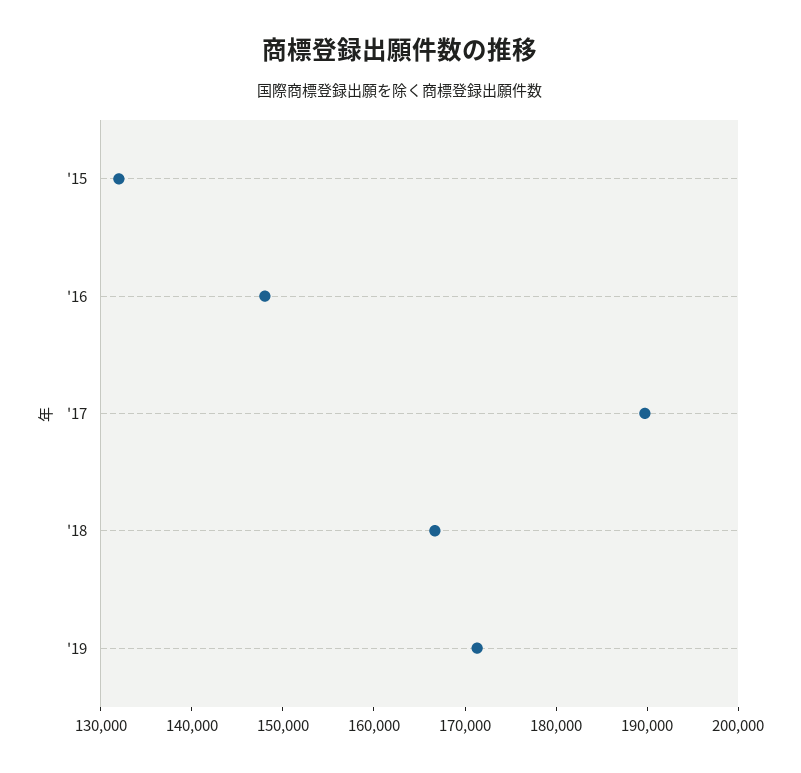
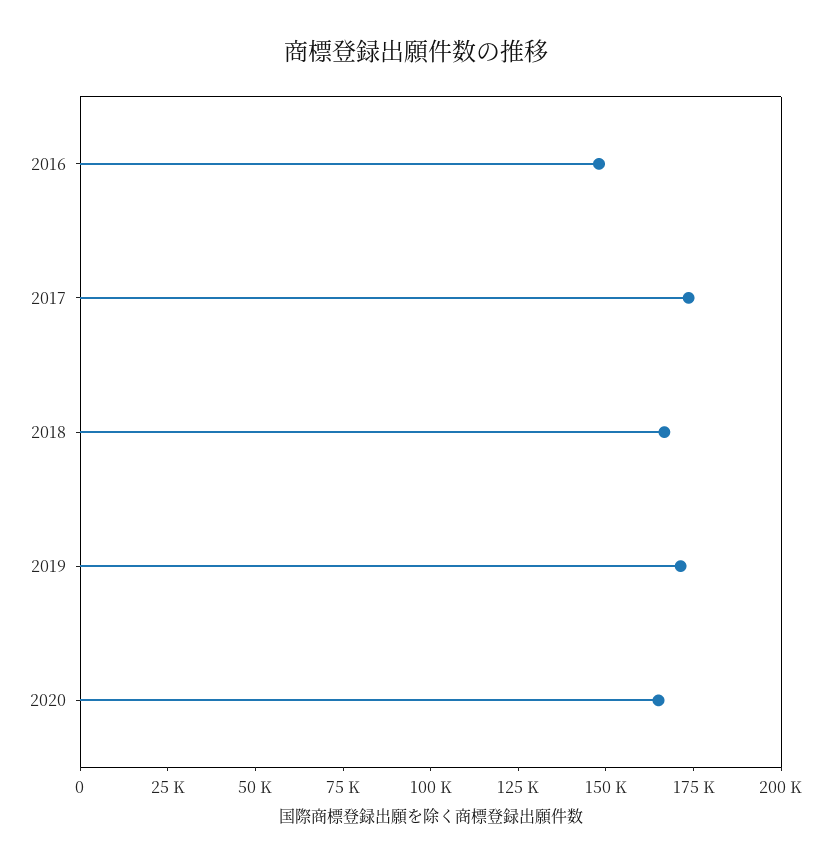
'15: 132000 -> none
'17: 190000 -> 175000
2020: none -> 165000

